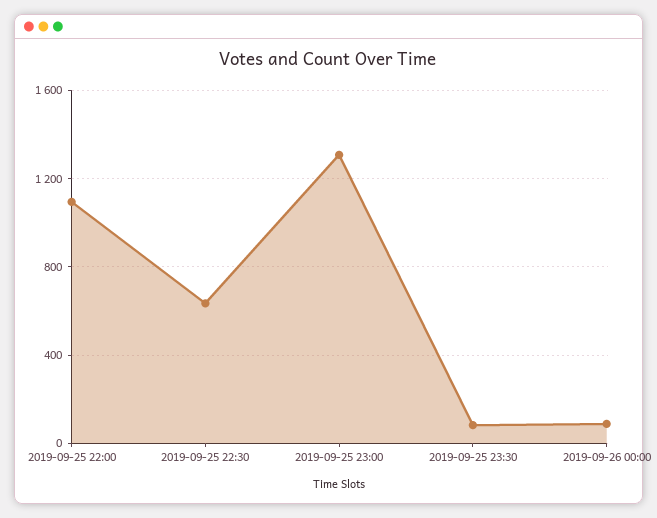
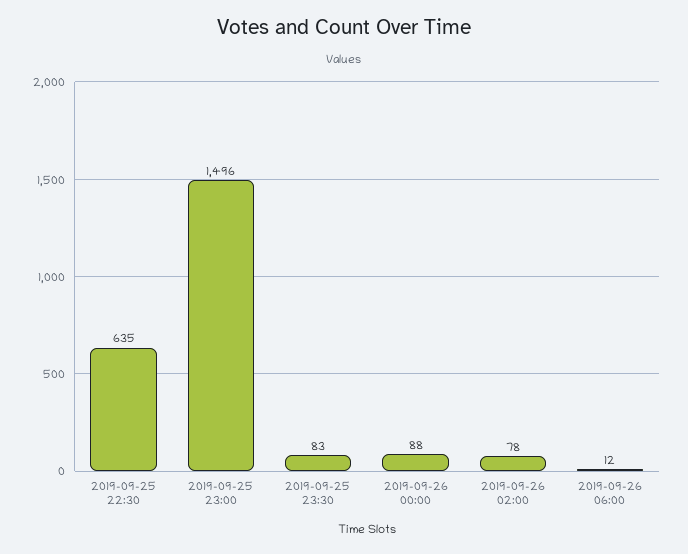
2019-09-25 22:00: 1100 -> none
2019-09-25 23:00: 1300 -> 1496
2019-09-26 02:00: none -> 78
2019-09-26 06:00: none -> 12

